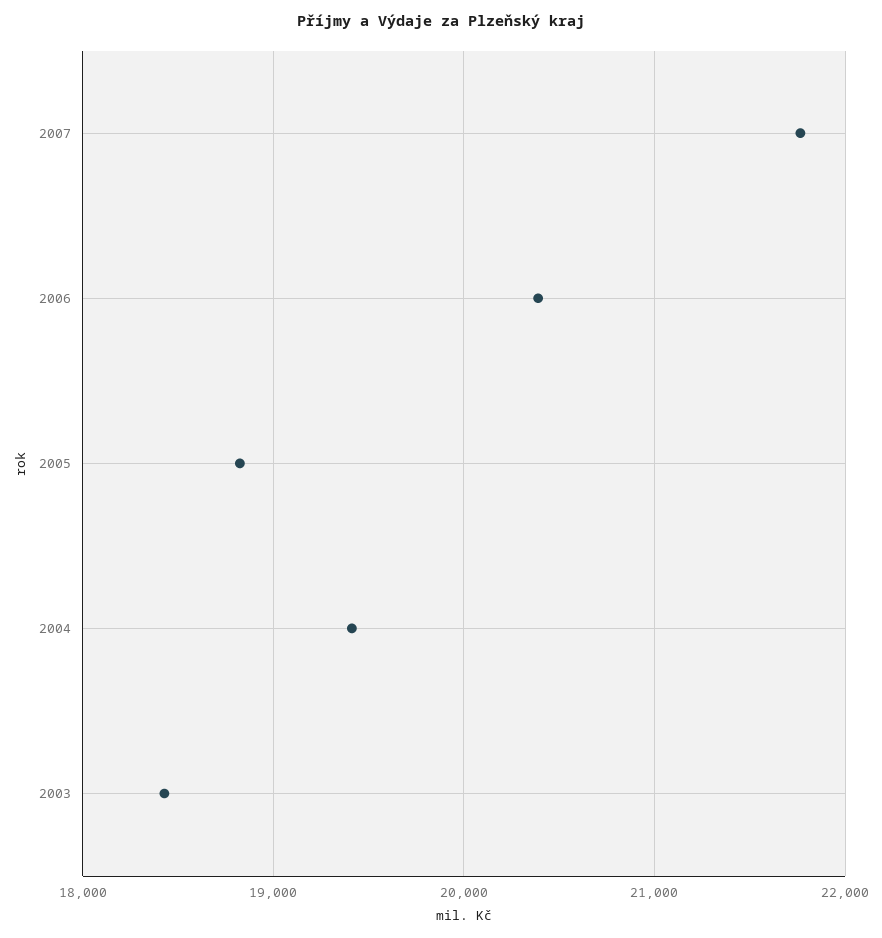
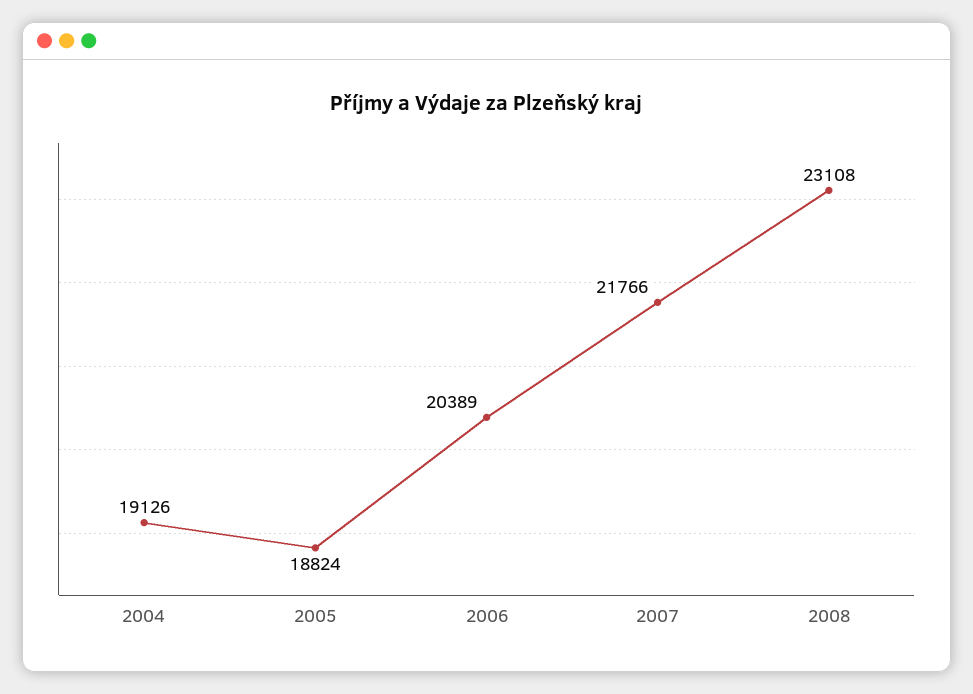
2004: 19400 -> 19126
2003: 18400 -> none
2008: none -> 23108

